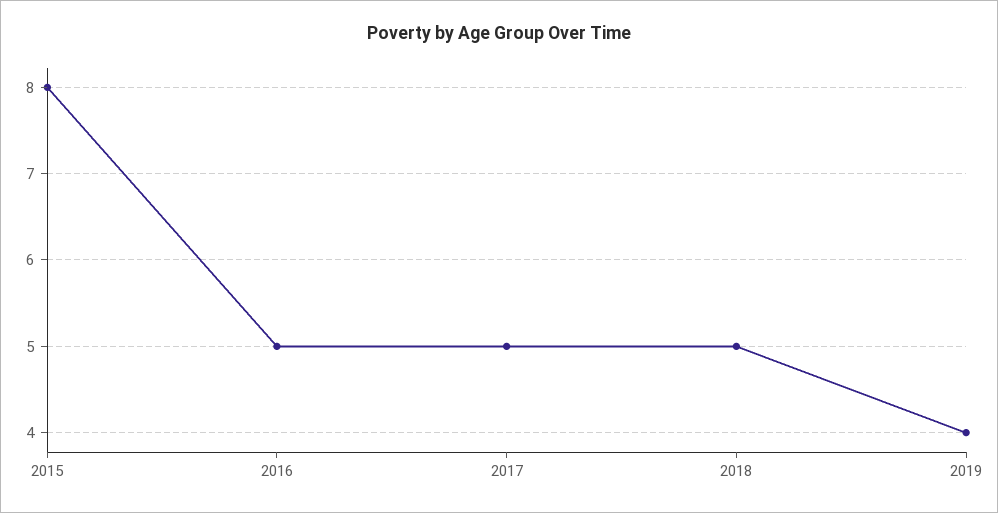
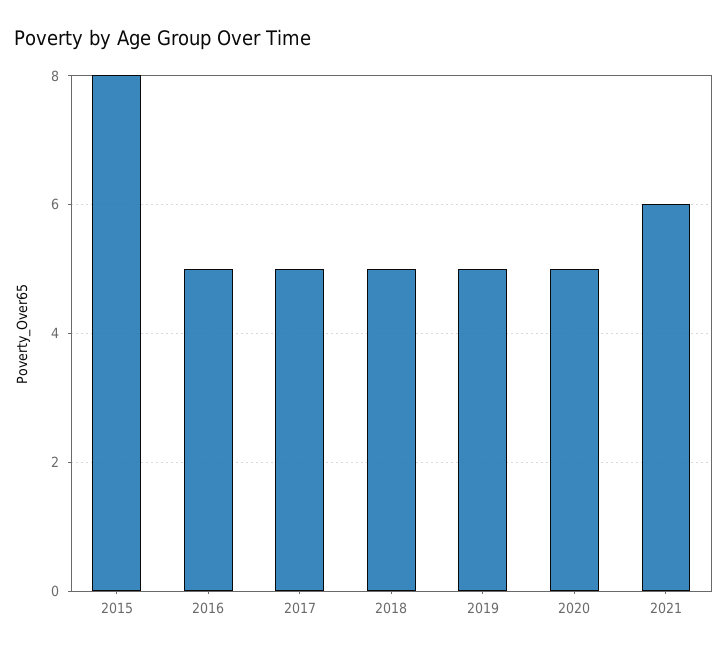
2019: 4 -> 5
2020: none -> 5
2021: none -> 6

